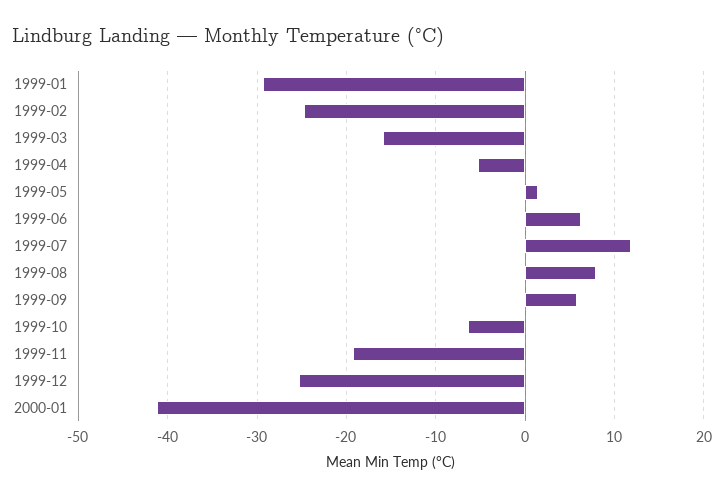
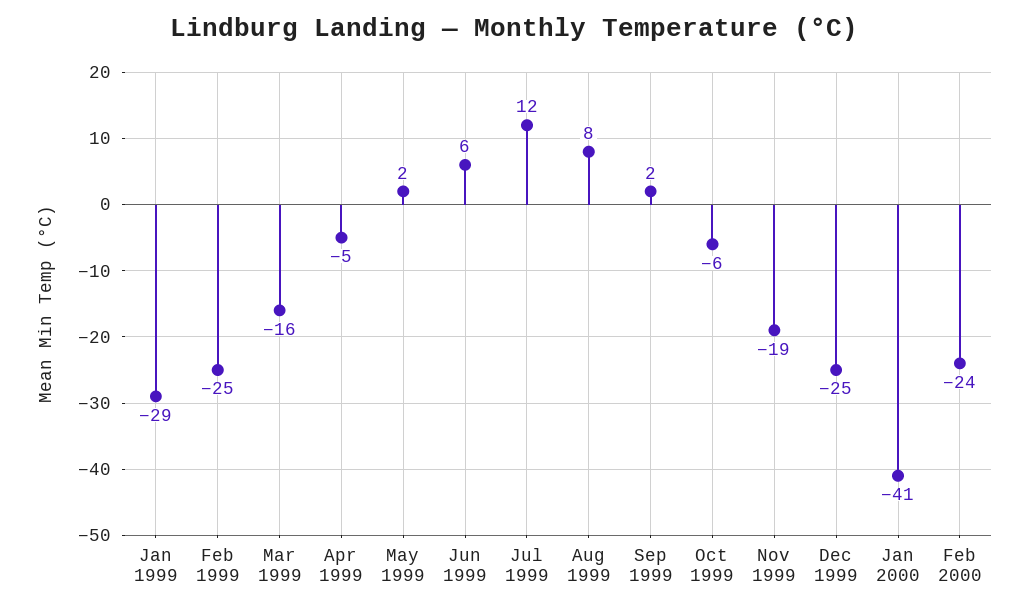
1999-09: 6 -> 2
Feb 2000: none -> -24

